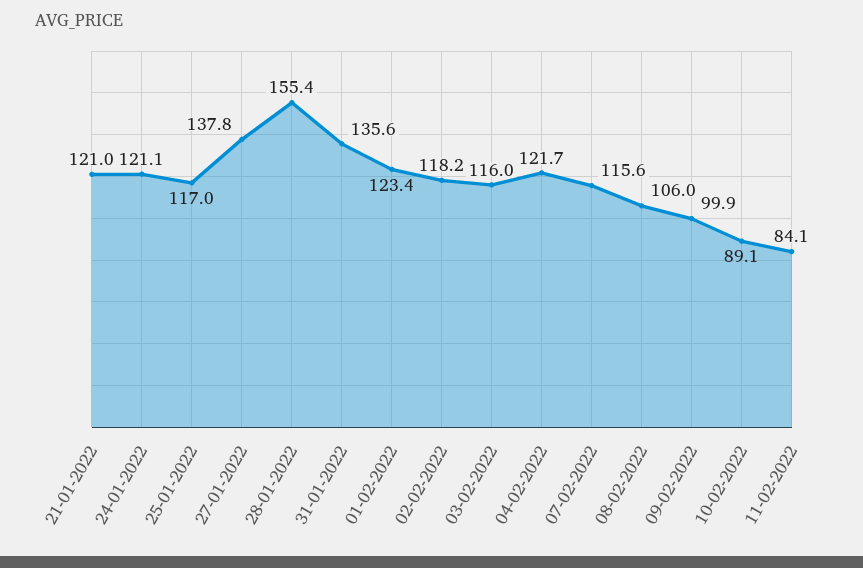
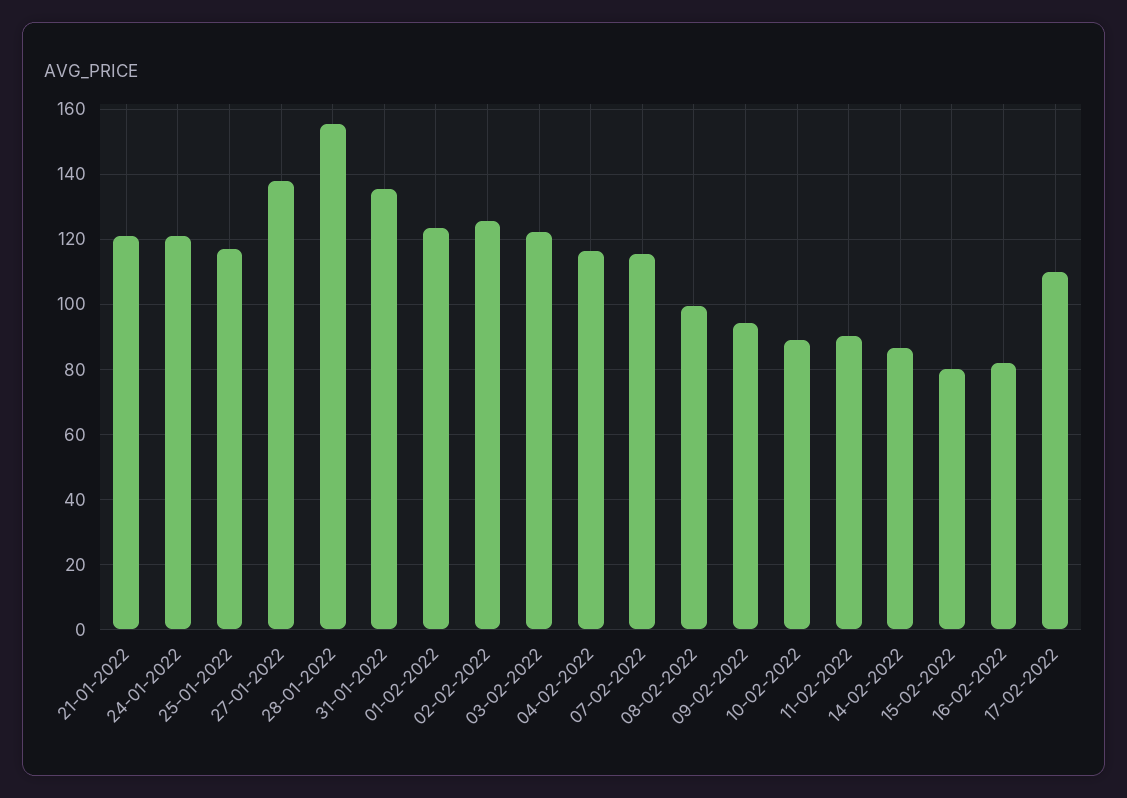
02-02-2022: 118.2 -> 126
03-02-2022: 116 -> 122
04-02-2022: 121.7 -> 116
08-02-2022: 106 -> 100
09-02-2022: 99.9 -> 94
11-02-2022: 84.1 -> 90
14-02-2022: none -> 86
15-02-2022: none -> 80
16-02-2022: none -> 82
17-02-2022: none -> 110

